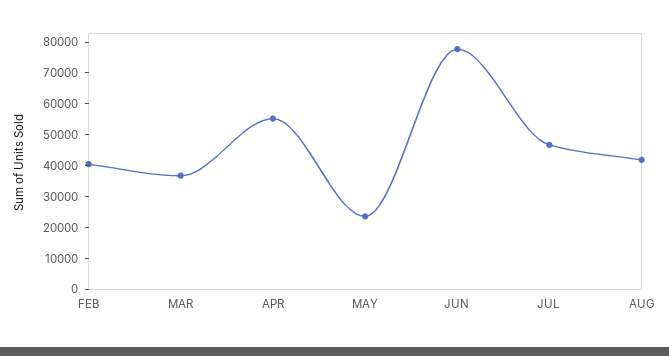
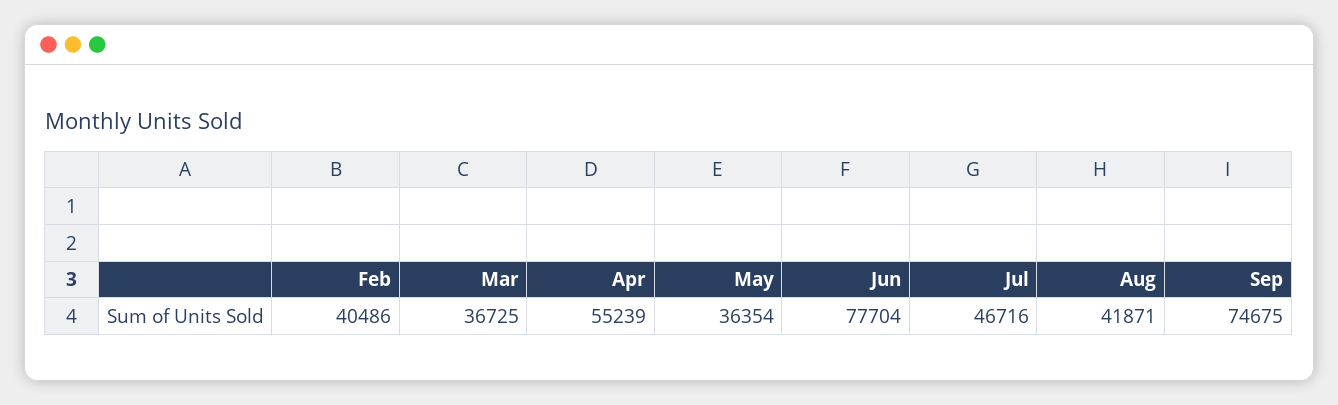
MAY: 25000 -> 36354
Sep: none -> 74675

